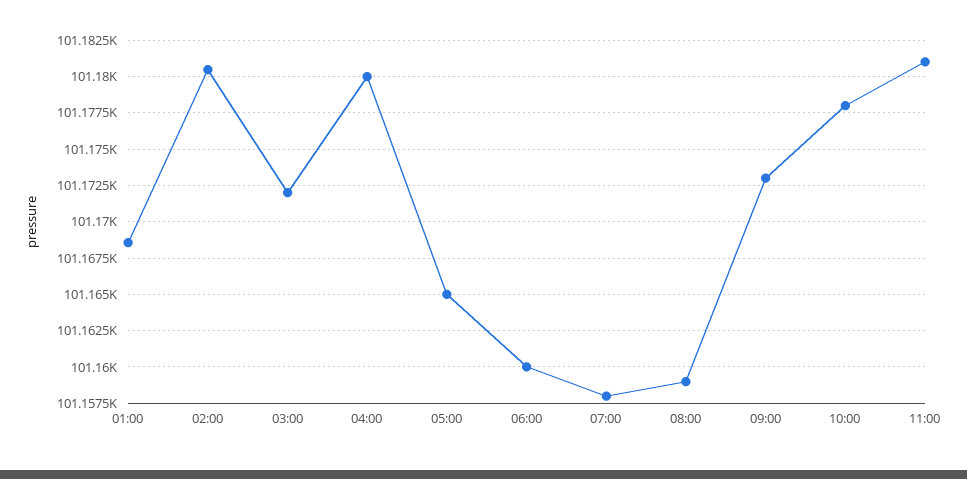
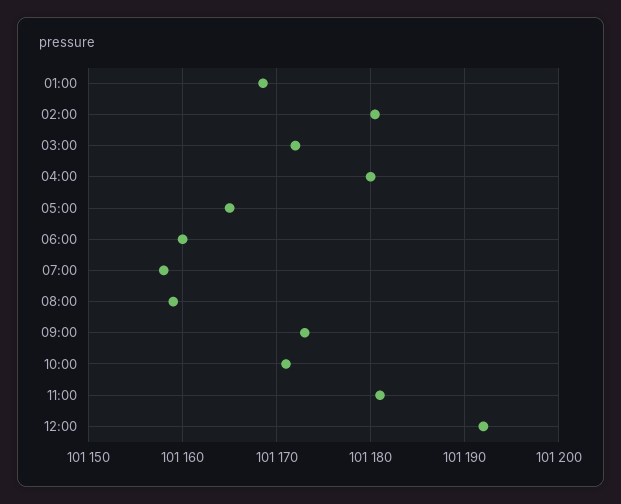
10:00: 101178 -> 101171
12:00: none -> 101192

